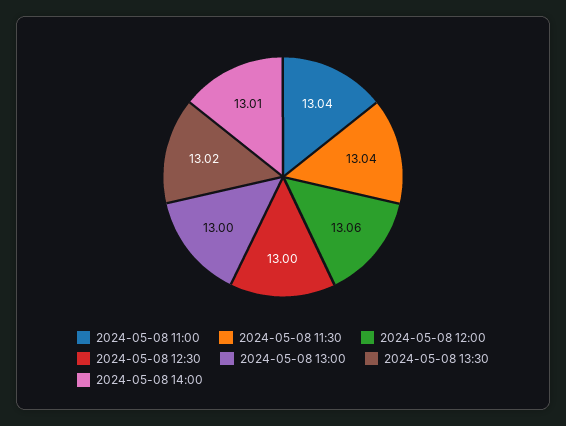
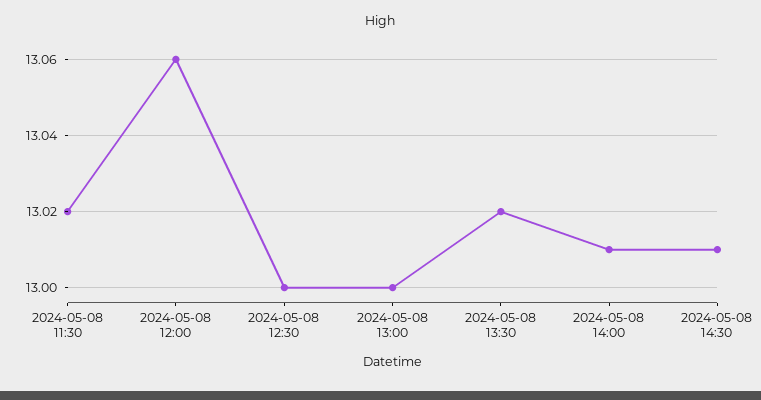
2024-05-08 11:00: 13.04 -> none
2024-05-08 11:30: 13.04 -> 13.02
2024-05-08 14:30: none -> 13.01

